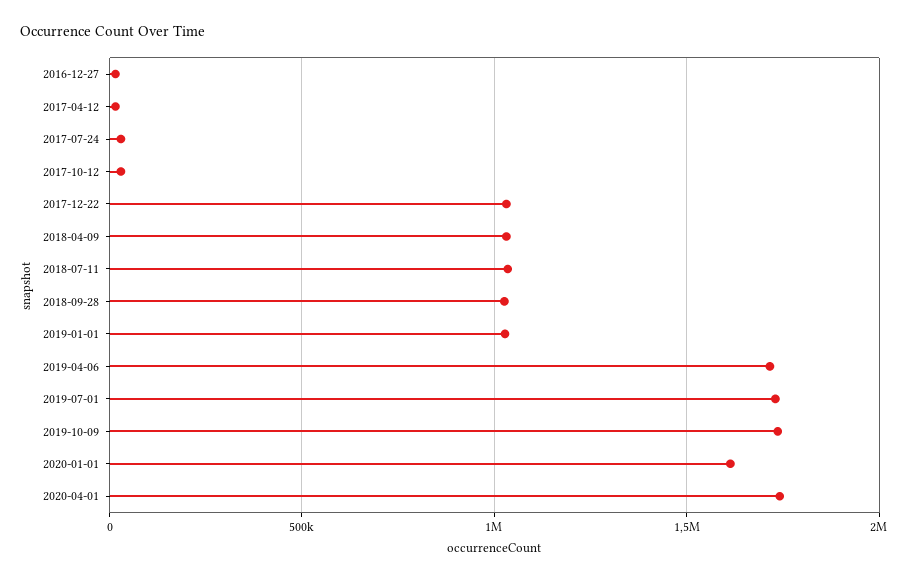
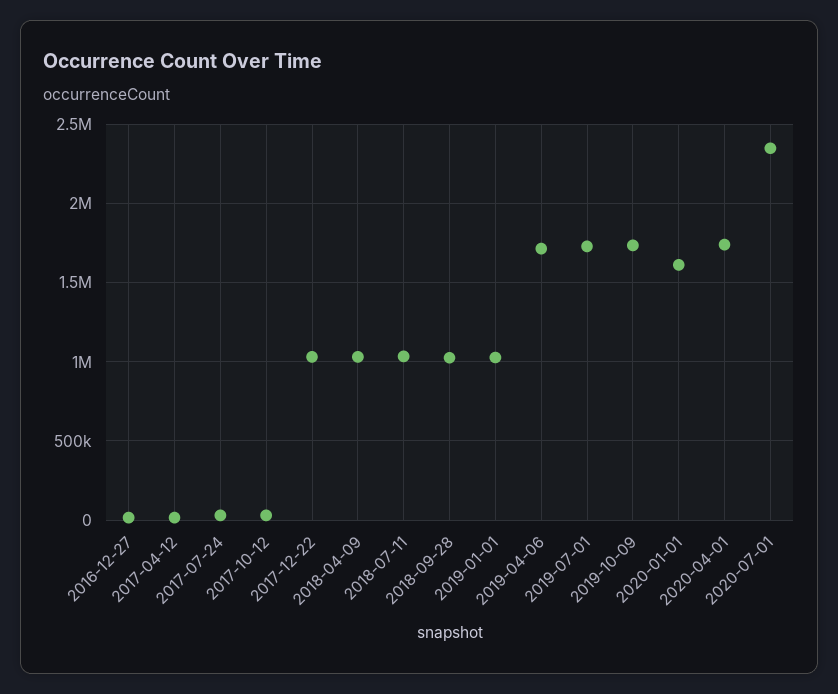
2020-07-01: none -> 2350000

